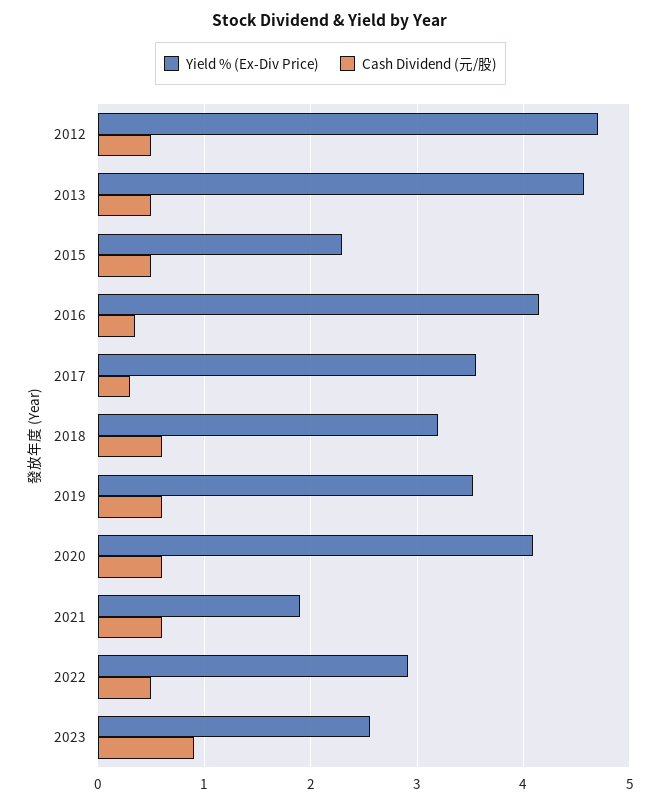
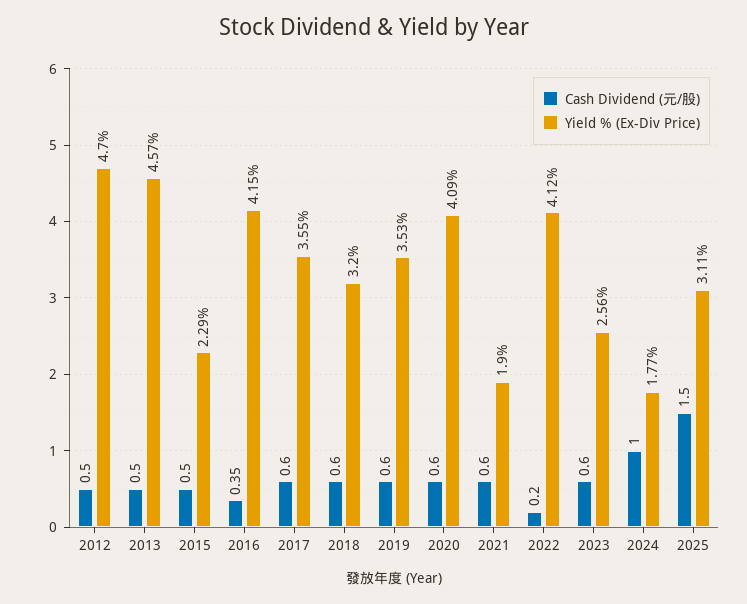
Cash Dividend (元/股), 2017: 0.3 -> 0.6
Yield % (Ex-Div Price), 2022: 2.9 -> 4.12
Cash Dividend (元/股), 2022: 0.5 -> 0.2
Cash Dividend (元/股), 2023: 0.9 -> 0.6
Cash Dividend (元/股), 2024: none -> 1
Yield % (Ex-Div Price), 2024: none -> 1.77
Cash Dividend (元/股), 2025: none -> 1.5
Yield % (Ex-Div Price), 2025: none -> 3.11

